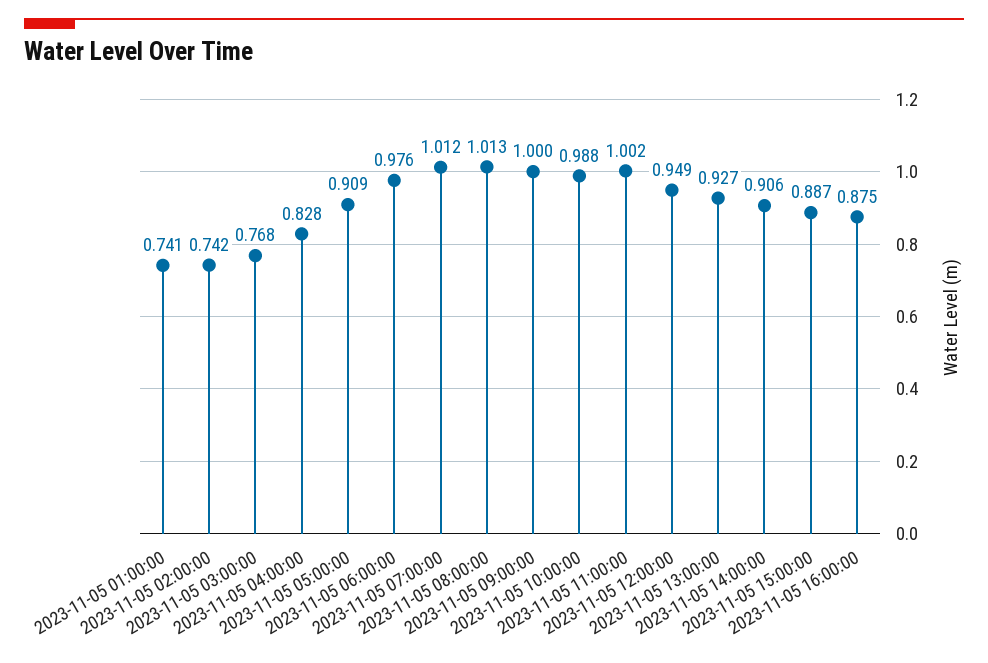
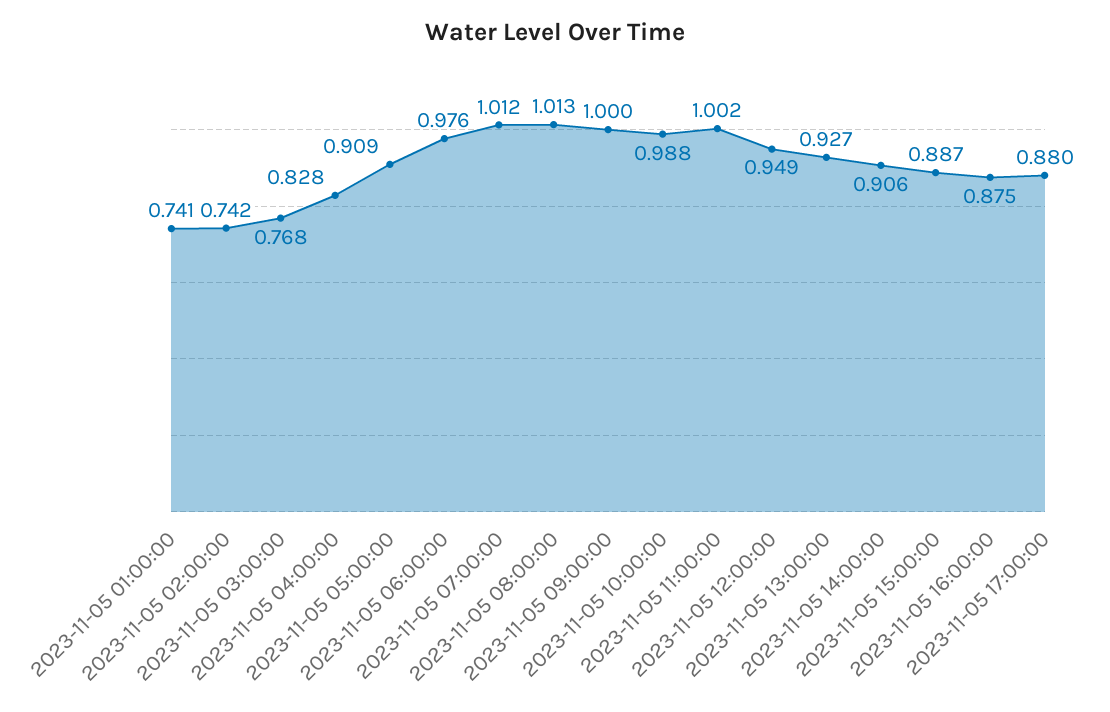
2023-11-05 17:00:00: none -> 0.88

